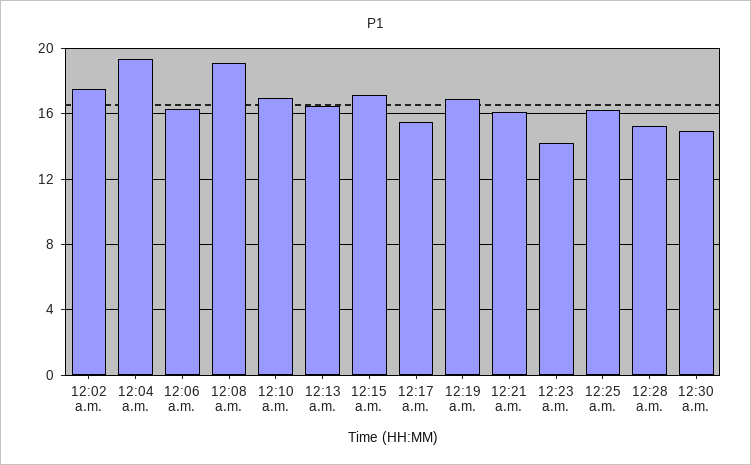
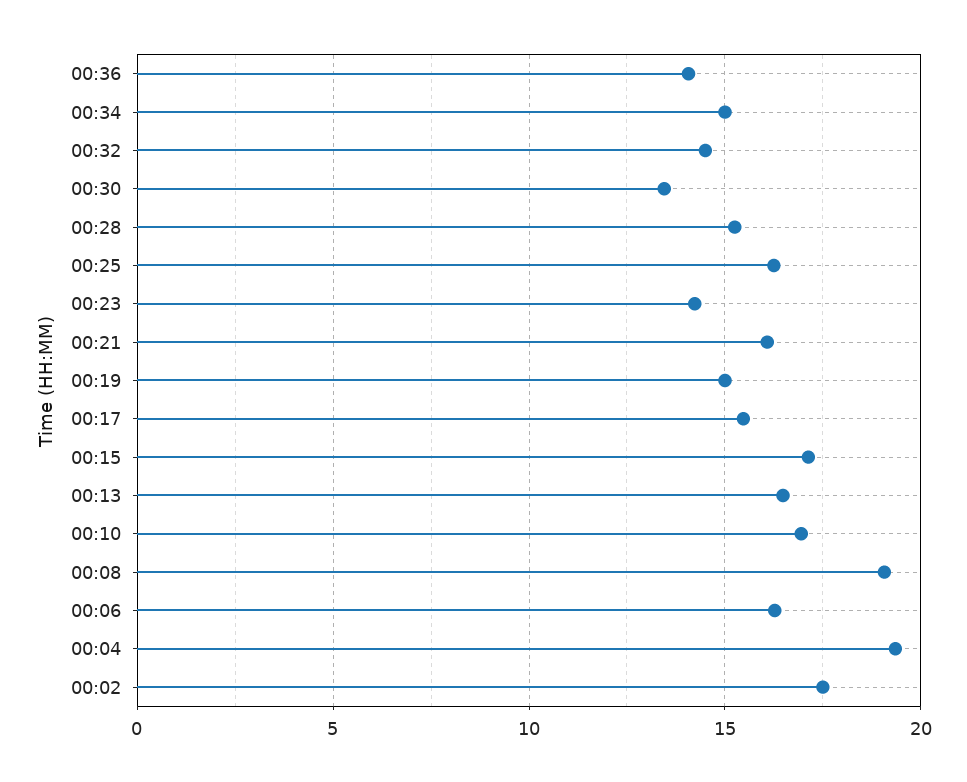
12:19 a.m.: 17 -> 15
12:30 a.m.: 15 -> 13.5
00:36: none -> 14
00:34: none -> 15
00:32: none -> 14.5

